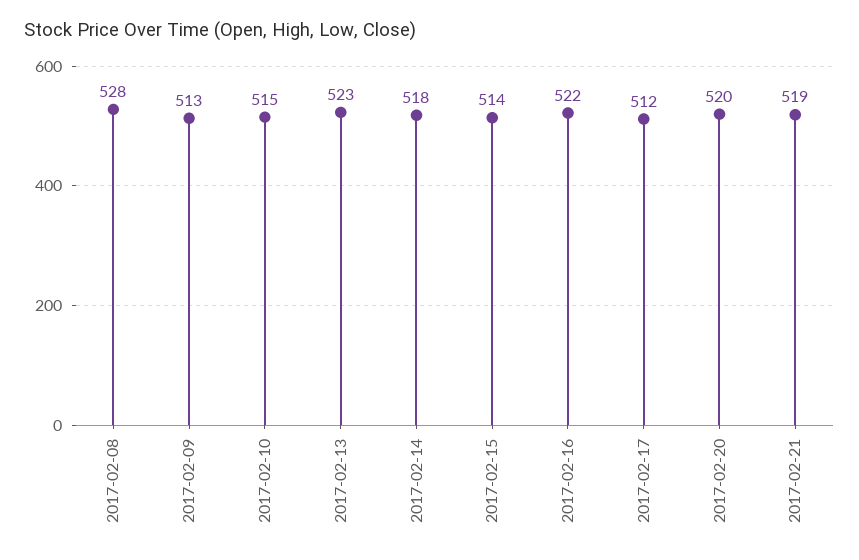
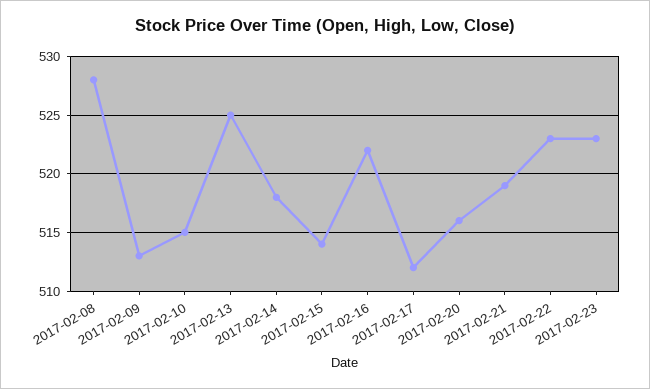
2017-02-13: 523 -> 525
2017-02-20: 520 -> 516
2017-02-22: none -> 523
2017-02-23: none -> 523

